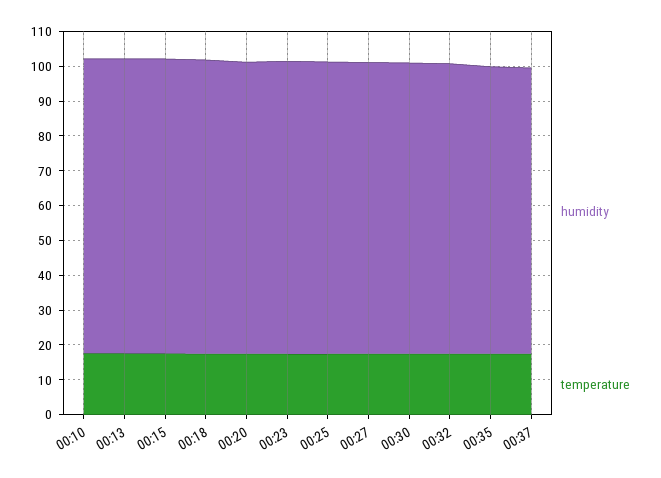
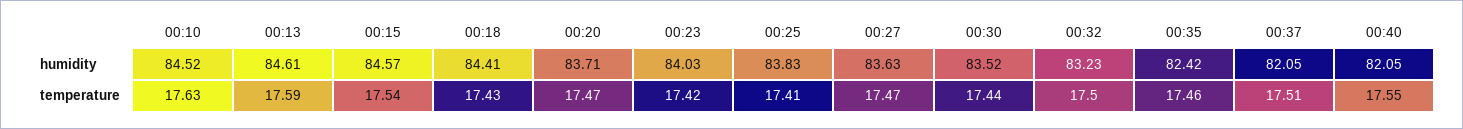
humidity, 00:40: none -> 82.05
temperature, 00:40: none -> 17.55

